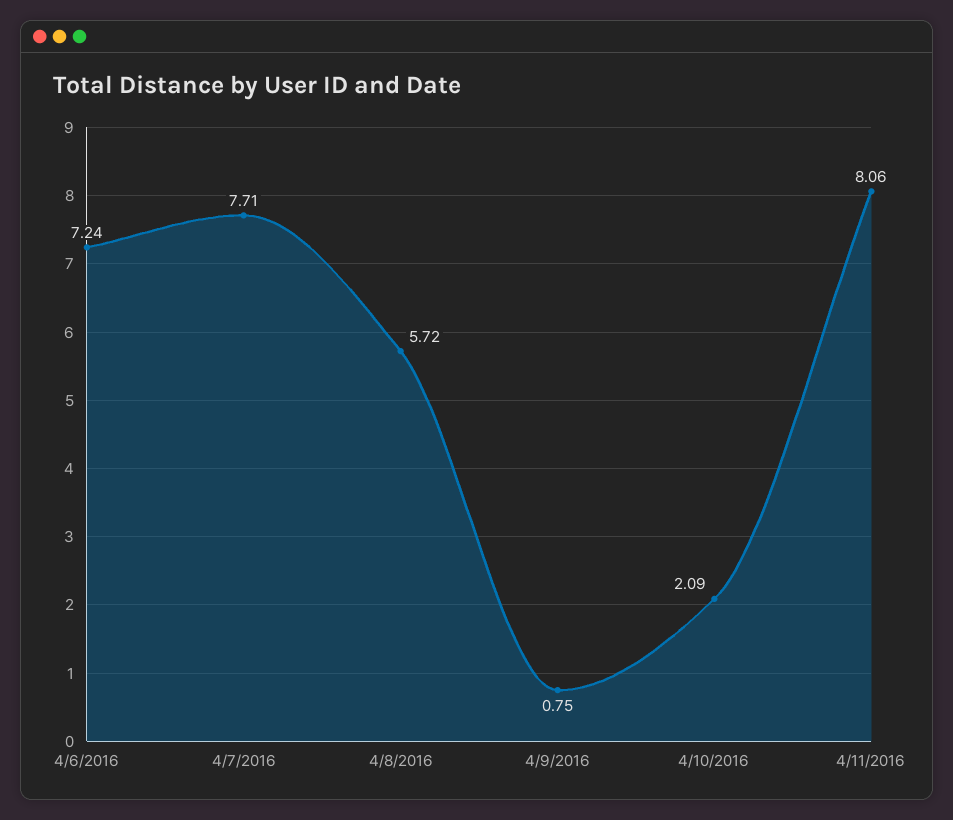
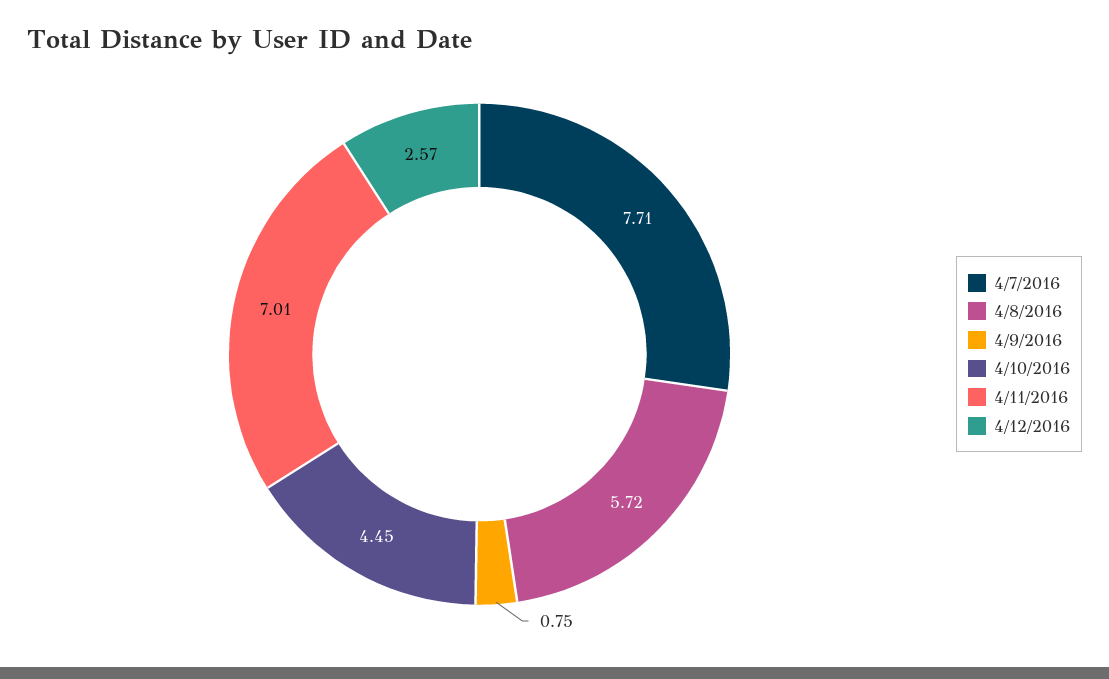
4/6/2016: 7.24 -> none
4/10/2016: 2.09 -> 4.45
4/11/2016: 8.06 -> 7.01
4/12/2016: none -> 2.57

